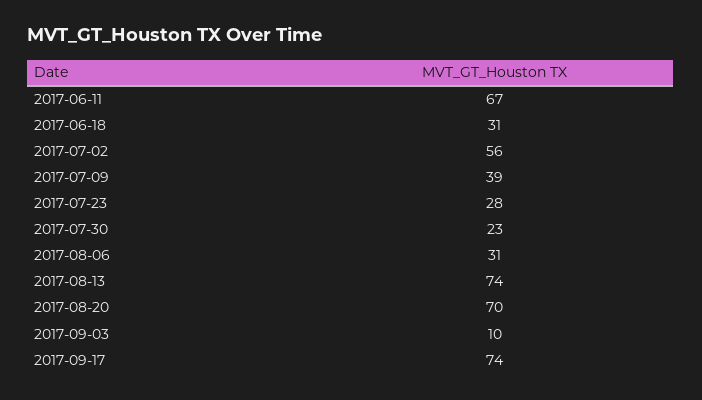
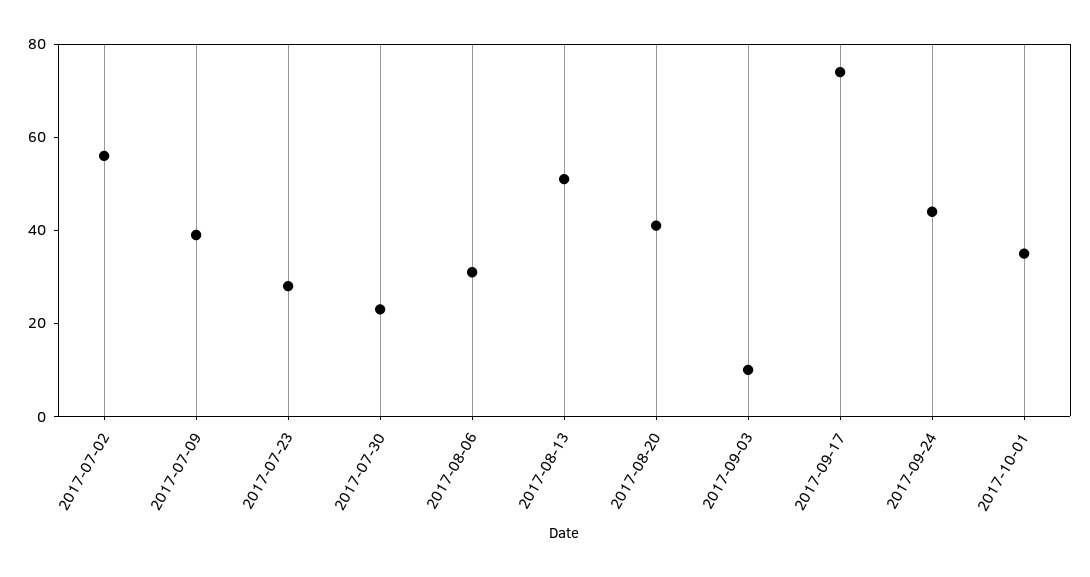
2017-06-11: 67 -> none
2017-06-18: 31 -> none
2017-08-13: 74 -> 50
2017-08-20: 70 -> 40
2017-09-24: none -> 45
2017-10-01: none -> 35

